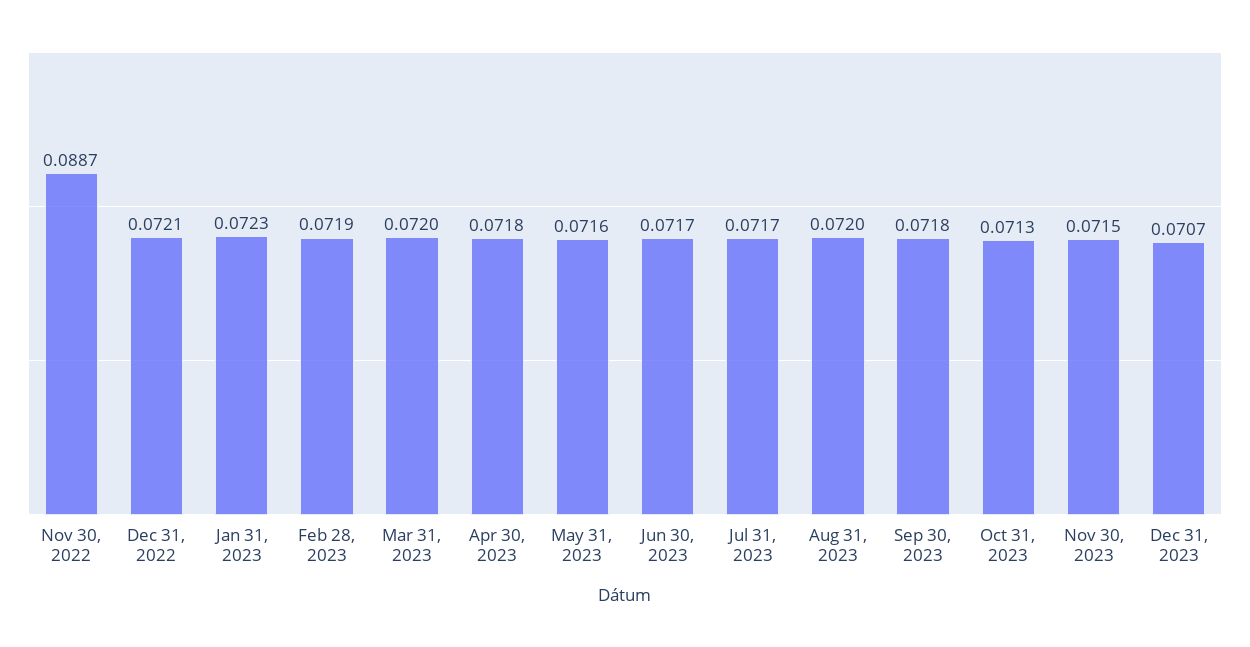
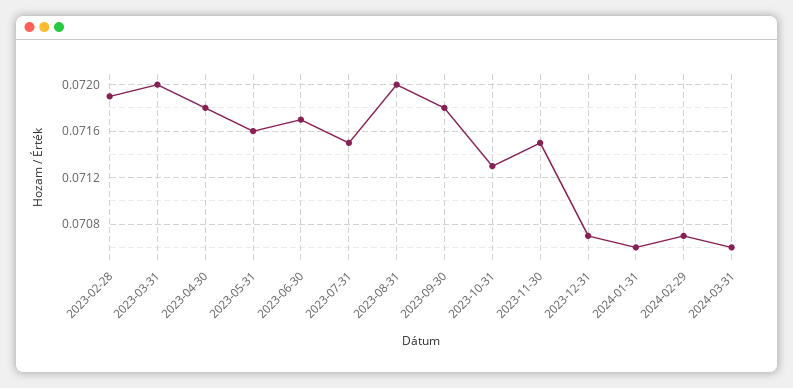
Nov 30, 2022: 0.0887 -> none
Dec 31, 2022: 0.0721 -> none
Jan 31, 2023: 0.0723 -> none
Jul 31, 2023: 0.0717 -> 0.0715
2024-01-31: none -> 0.0706
2024-02-29: none -> 0.0707
2024-03-31: none -> 0.0706

